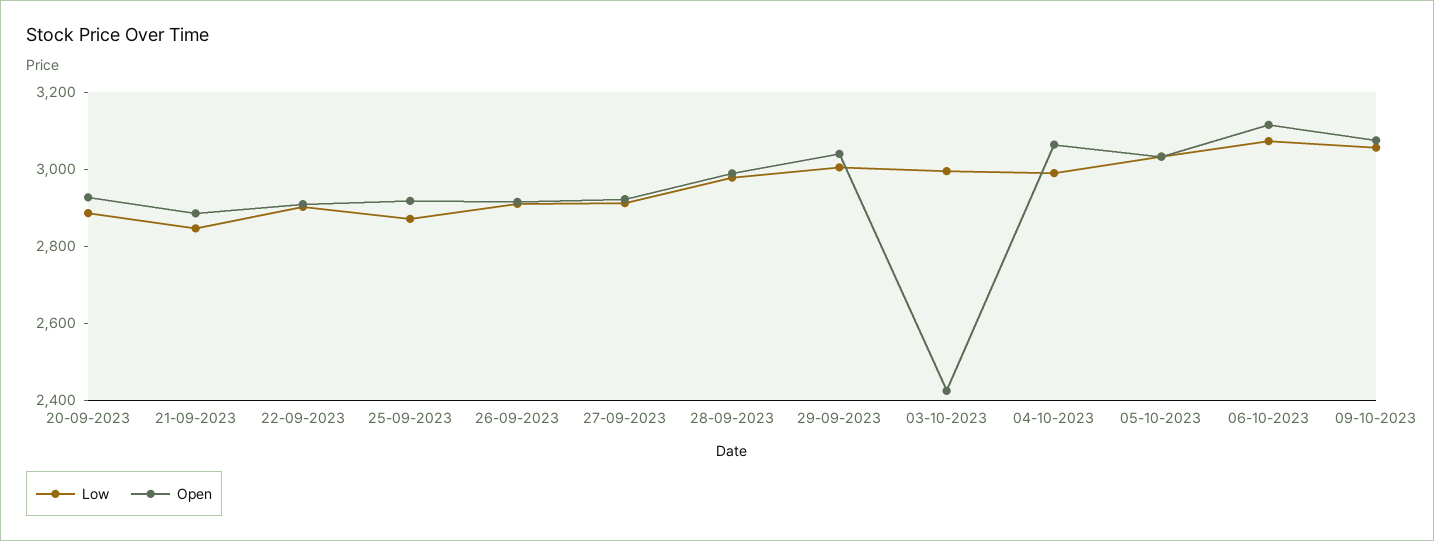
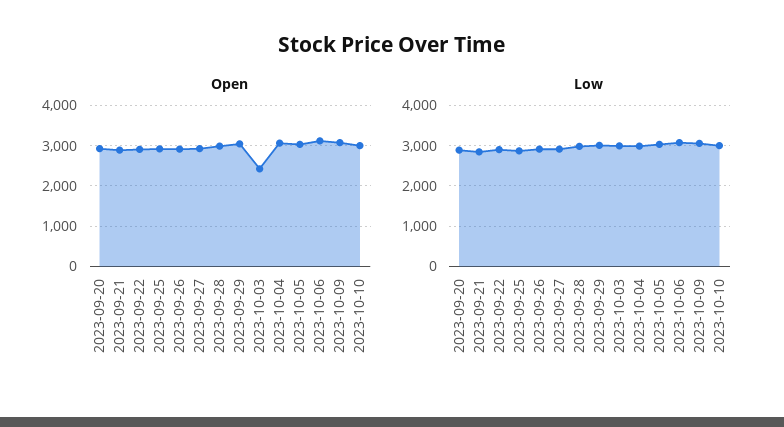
Open, 2023-10-10: none -> 3000
Low, 2023-10-10: none -> 3000

